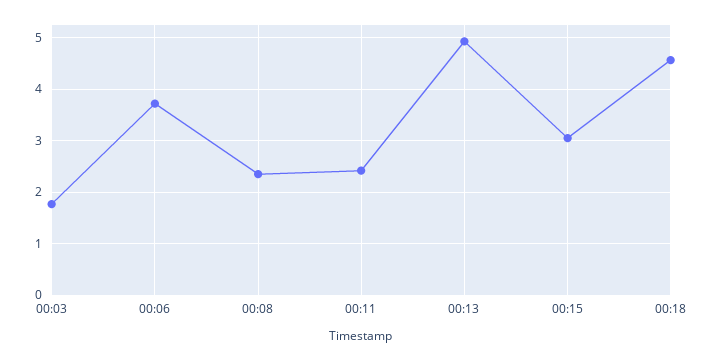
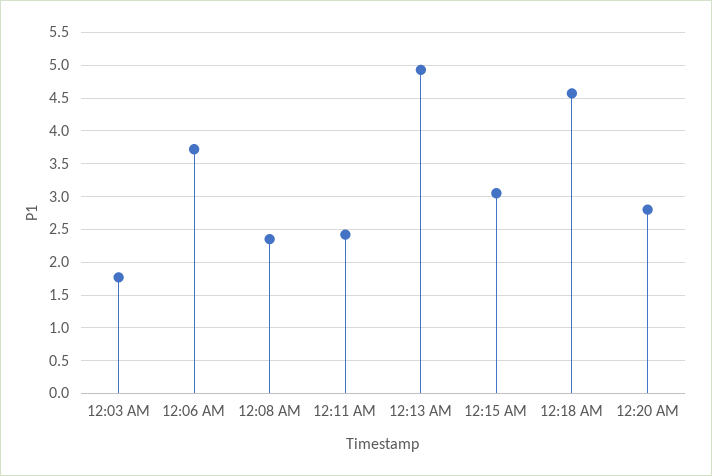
12:20 AM: none -> 2.8

